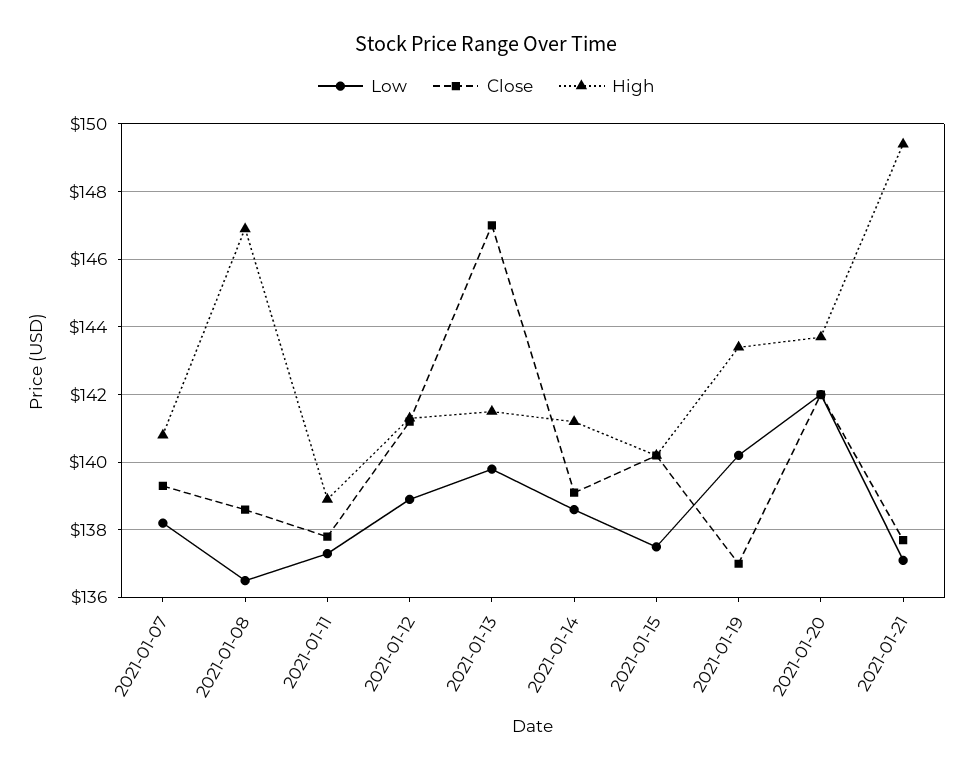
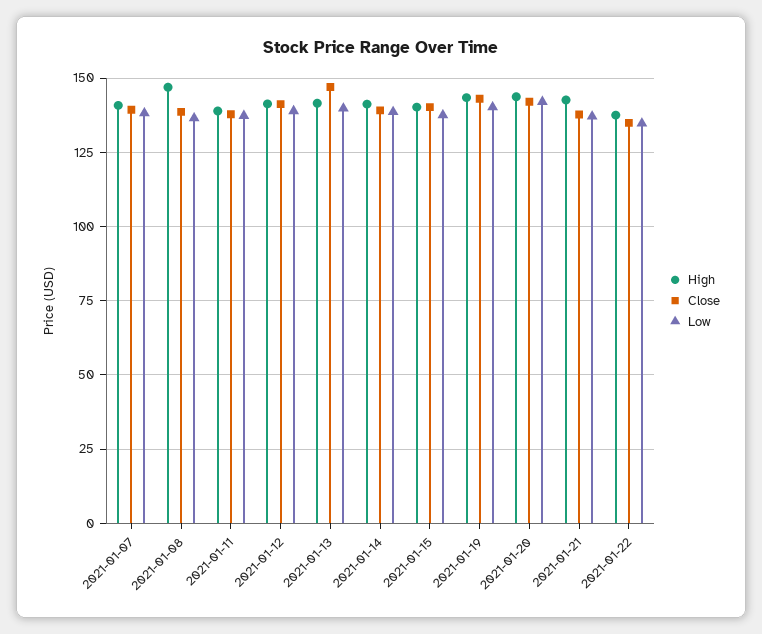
Close, 2021-01-19: 137 -> 142.5
High, 2021-01-21: 149.5 -> 142.5
High, 2021-01-22: none -> 137.5
Close, 2021-01-22: none -> 135
Low, 2021-01-22: none -> 135

